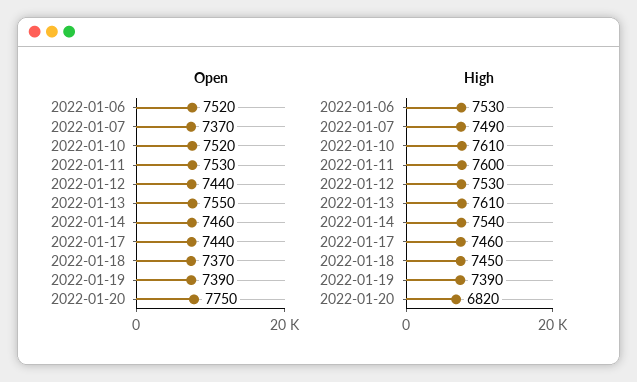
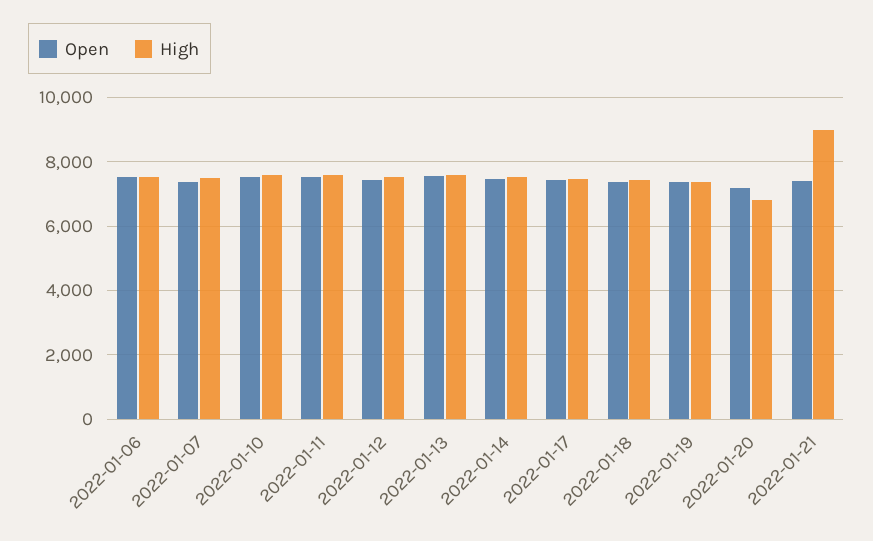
Open, 2022-01-20: 7750 -> 7200
Open, 2022-01-21: none -> 7400
High, 2022-01-21: none -> 9000

